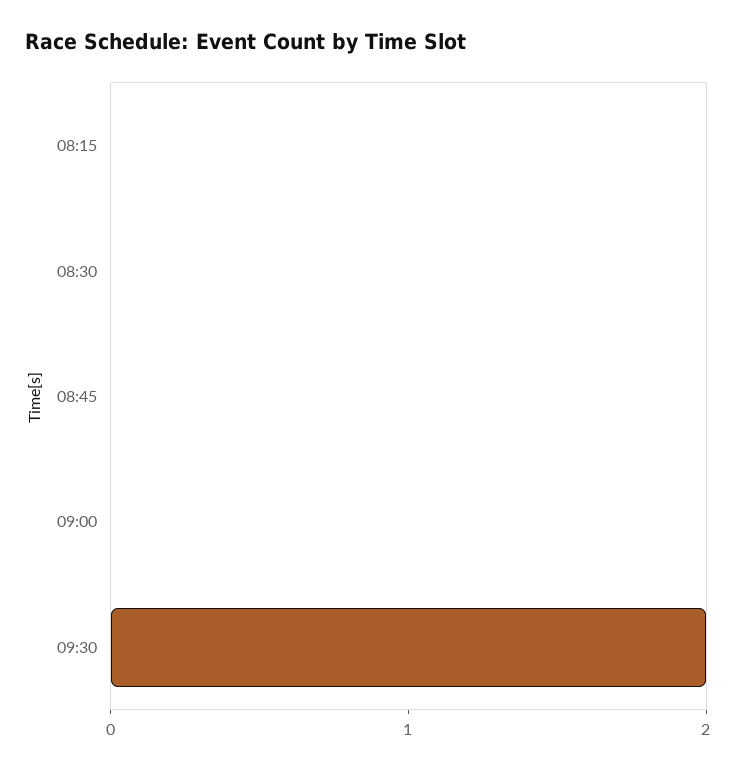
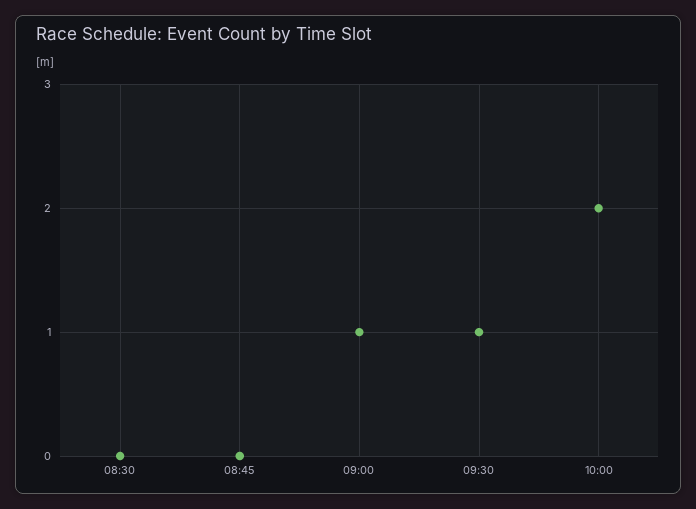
08:15: 0 -> none
09:00: 0 -> 1
09:30: 2 -> 1
10:00: none -> 2

